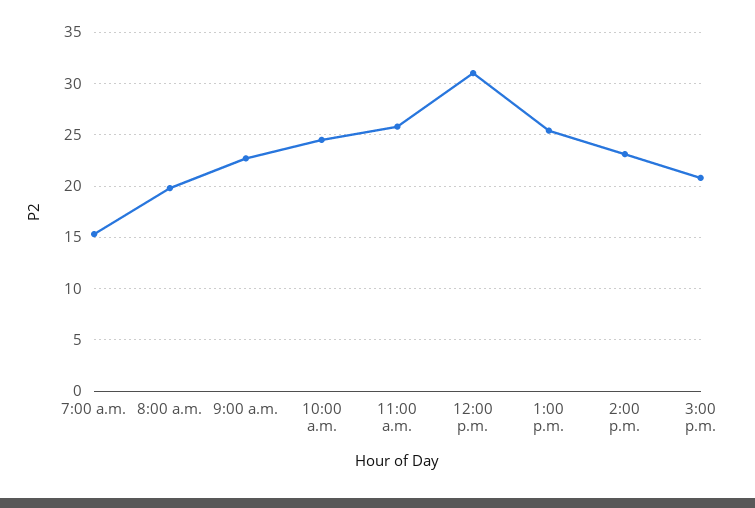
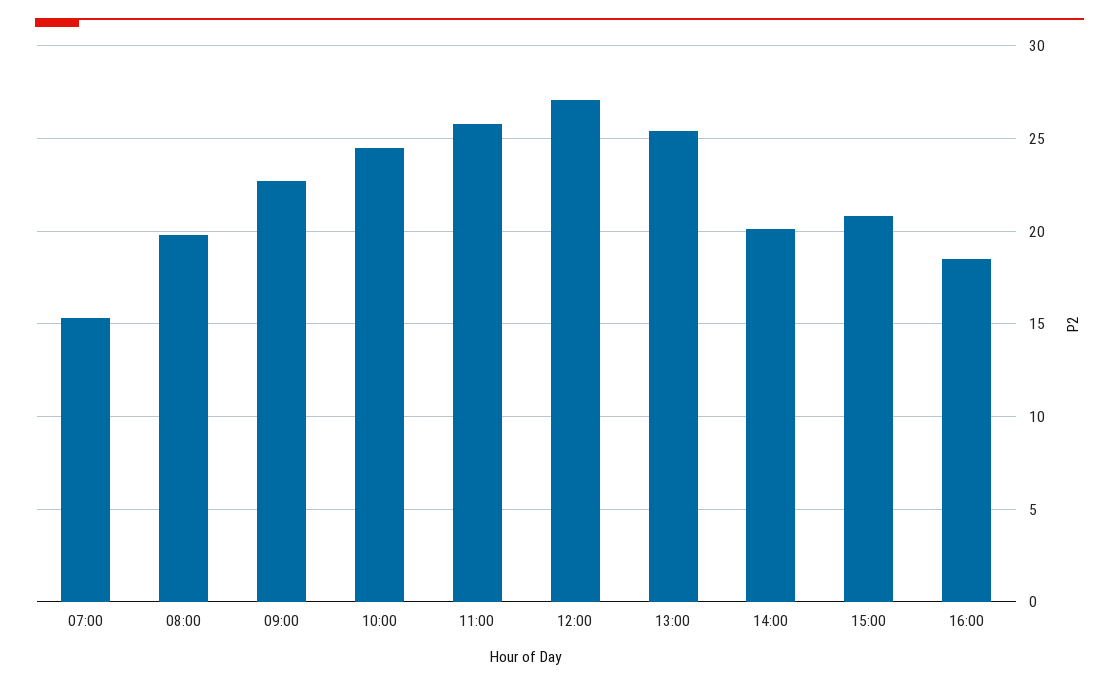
12:00 p.m.: 31 -> 27
2:00 p.m.: 23 -> 20
16:00: none -> 18.5

